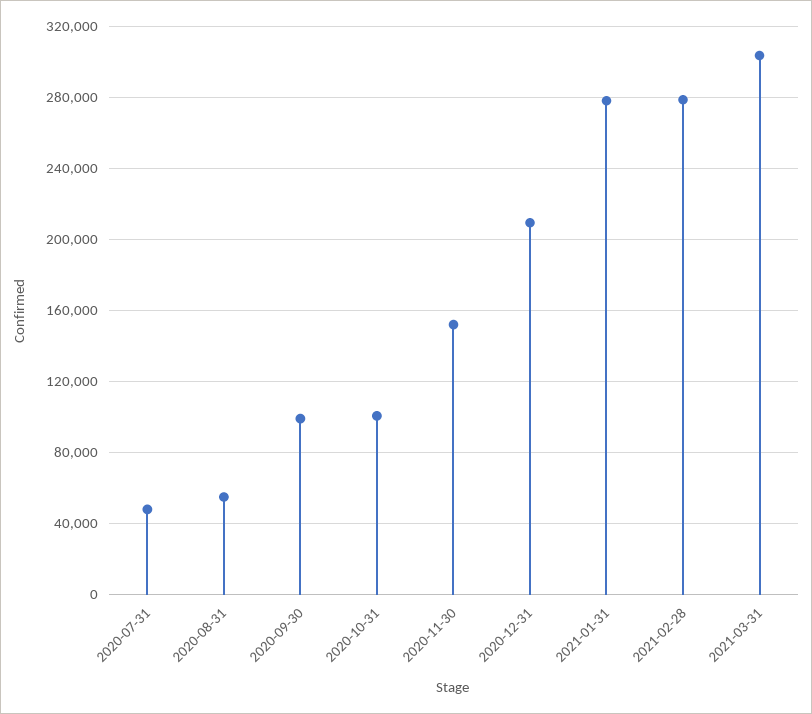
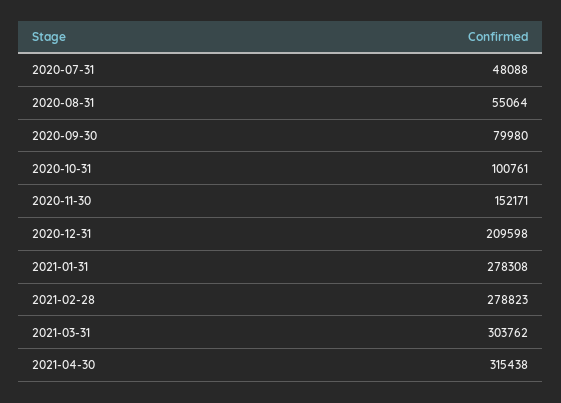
2020-09-30: 100000 -> 79980
2021-04-30: none -> 315438

